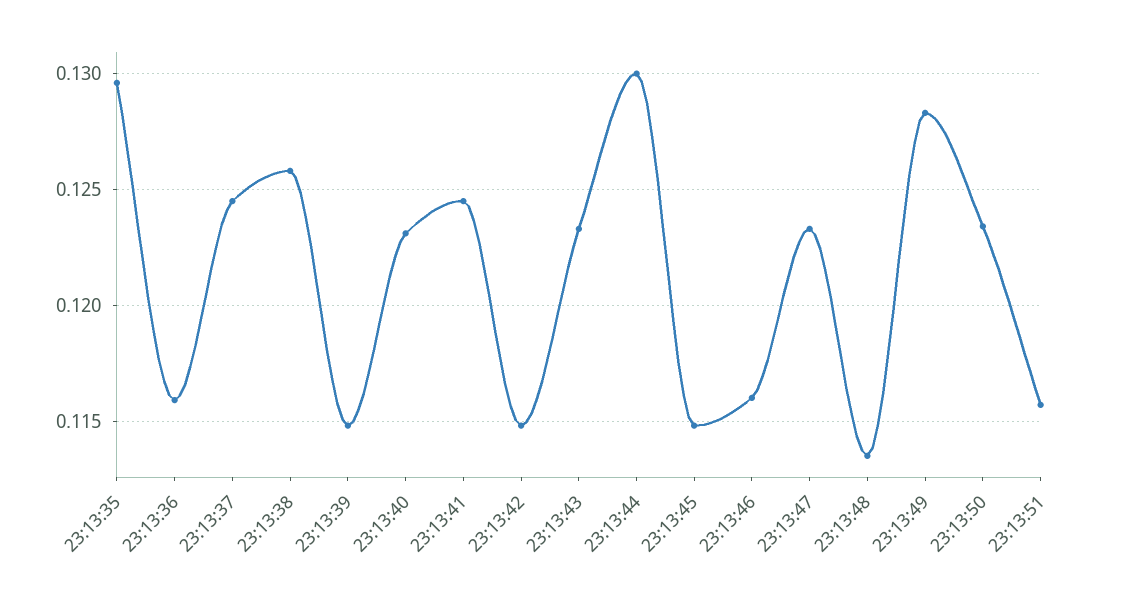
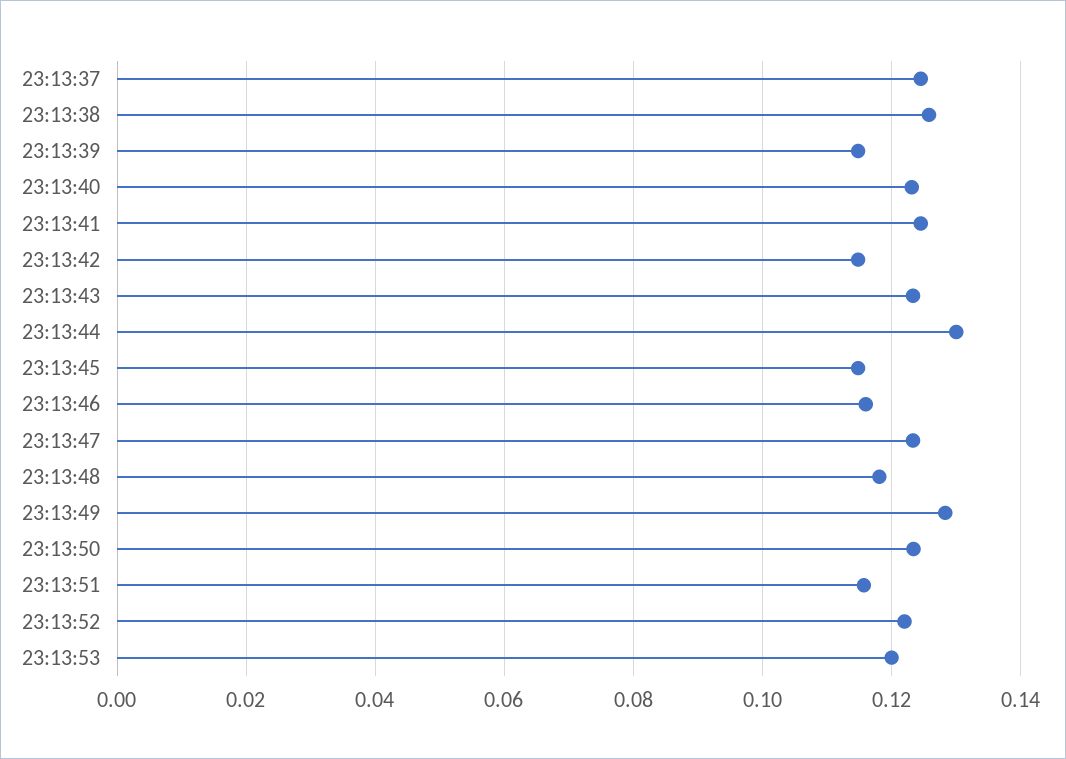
23:13:35: 0.1295 -> none
23:13:36: 0.116 -> none
23:13:48: 0.1135 -> 0.118
23:13:52: none -> 0.122
23:13:53: none -> 0.12

